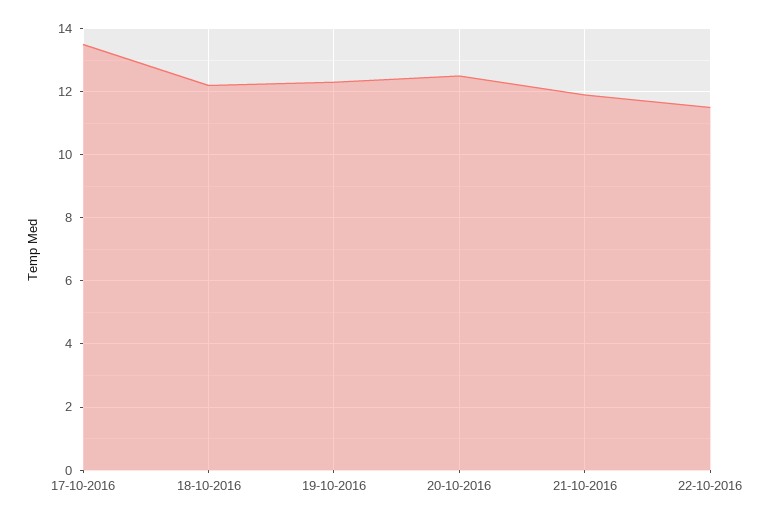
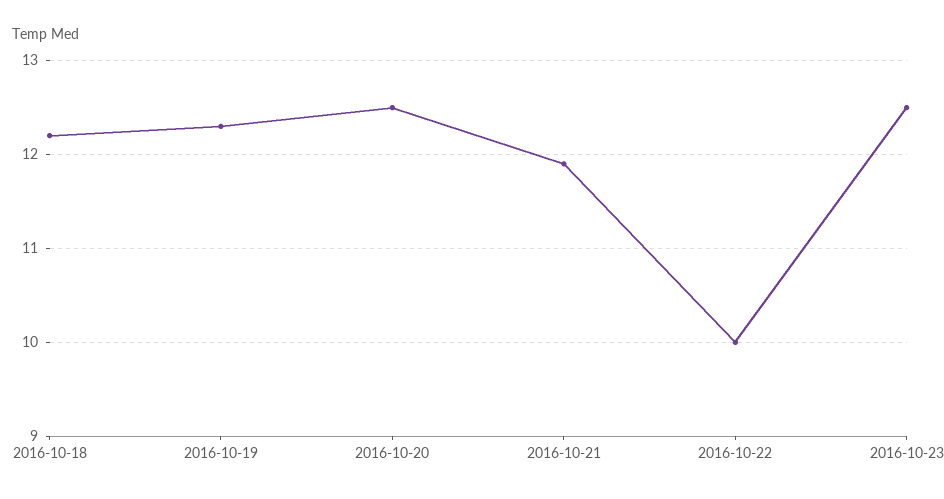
17-10-2016: 13.5 -> none
22-10-2016: 11.5 -> 10
2016-10-23: none -> 12.5

